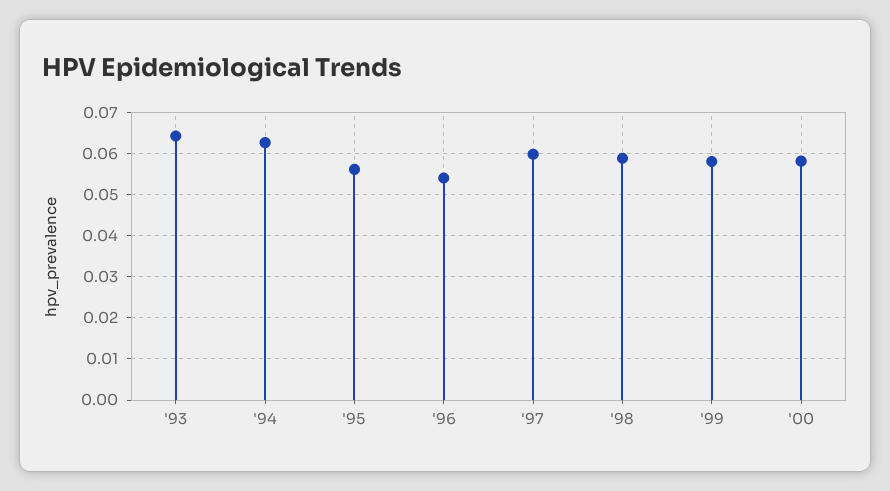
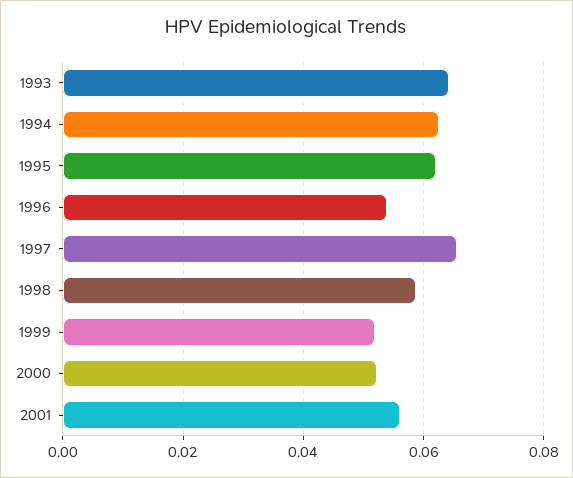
'95: 0.056 -> 0.062
'97: 0.06 -> 0.066
'99: 0.058 -> 0.052
'00: 0.058 -> 0.052
2001: none -> 0.056

